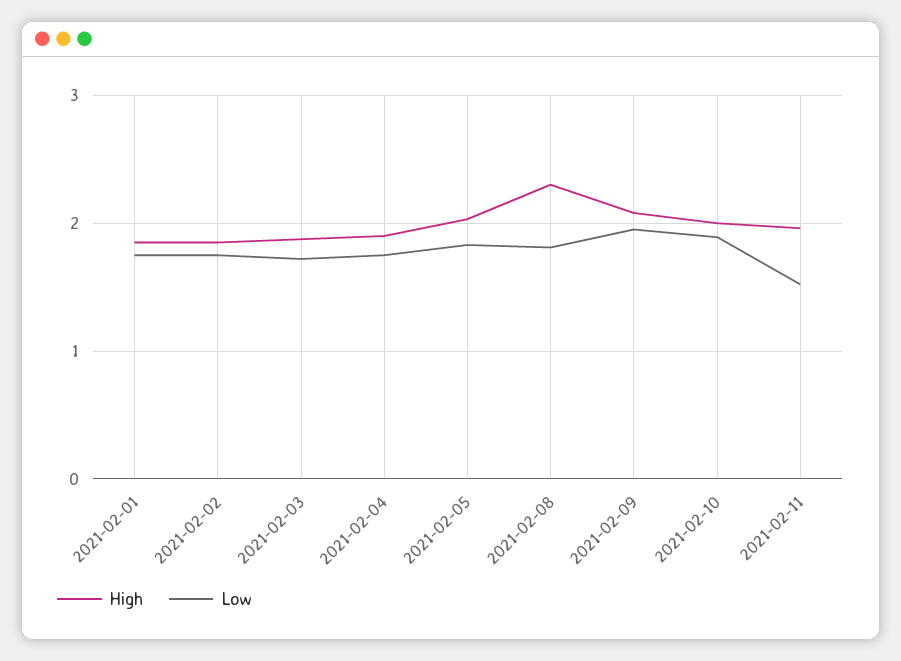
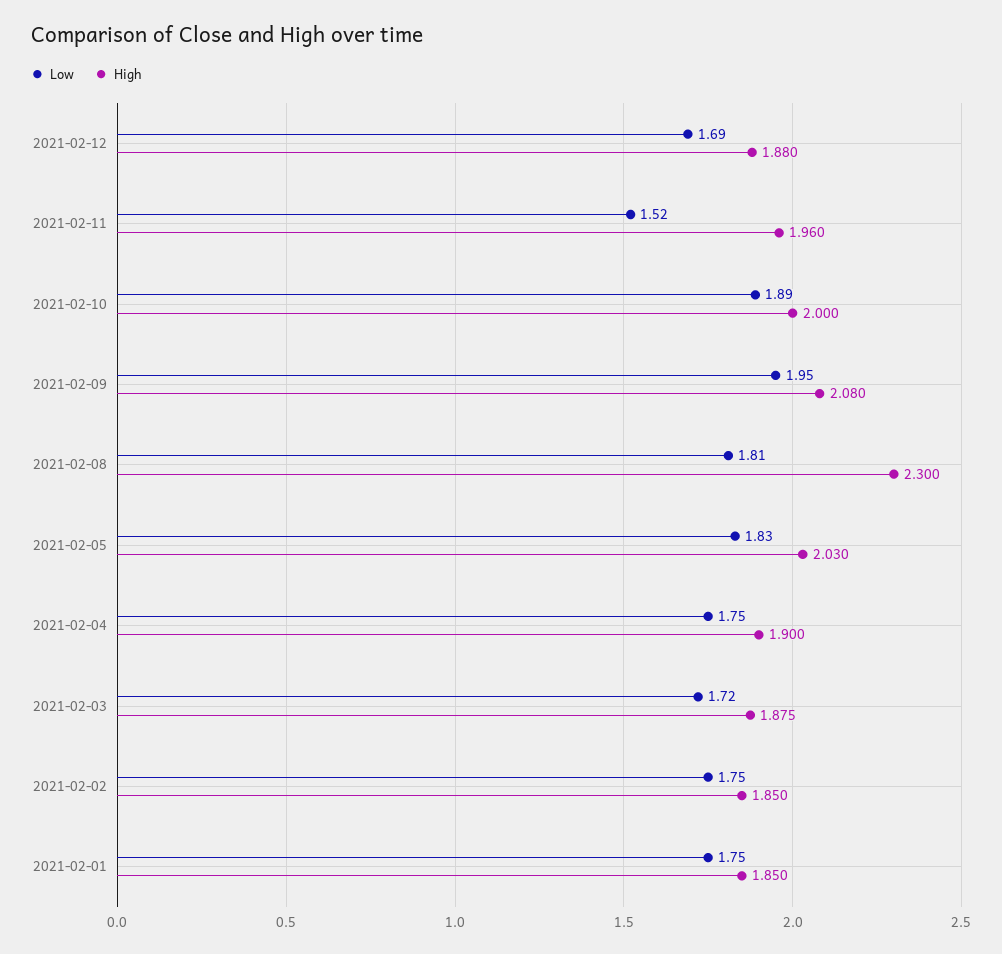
Low, 2021-02-12: none -> 1.69
High, 2021-02-12: none -> 1.88

